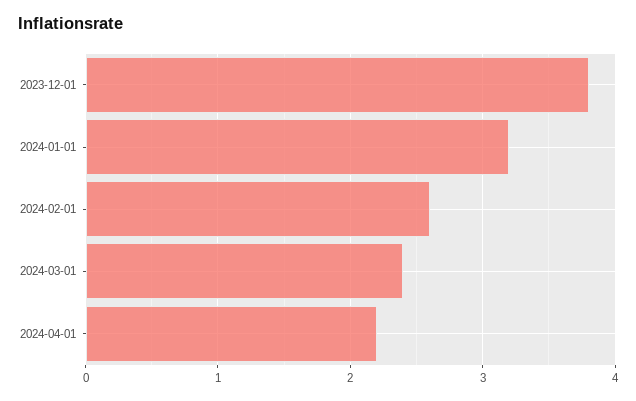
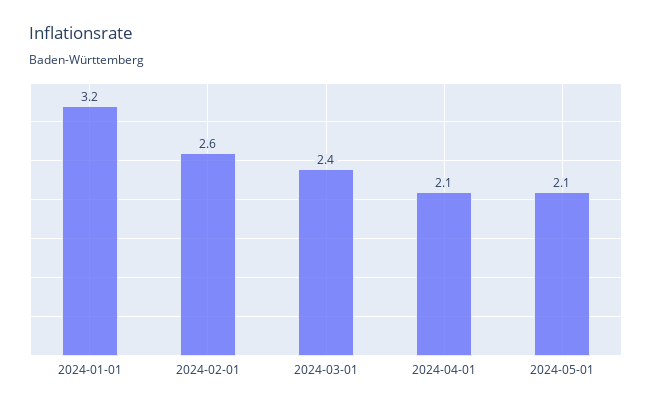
2023-12-01: 3.8 -> none
2024-04-01: 2.2 -> 2.1
2024-05-01: none -> 2.1

